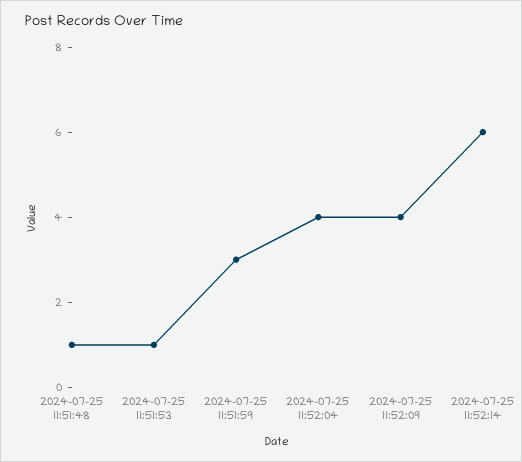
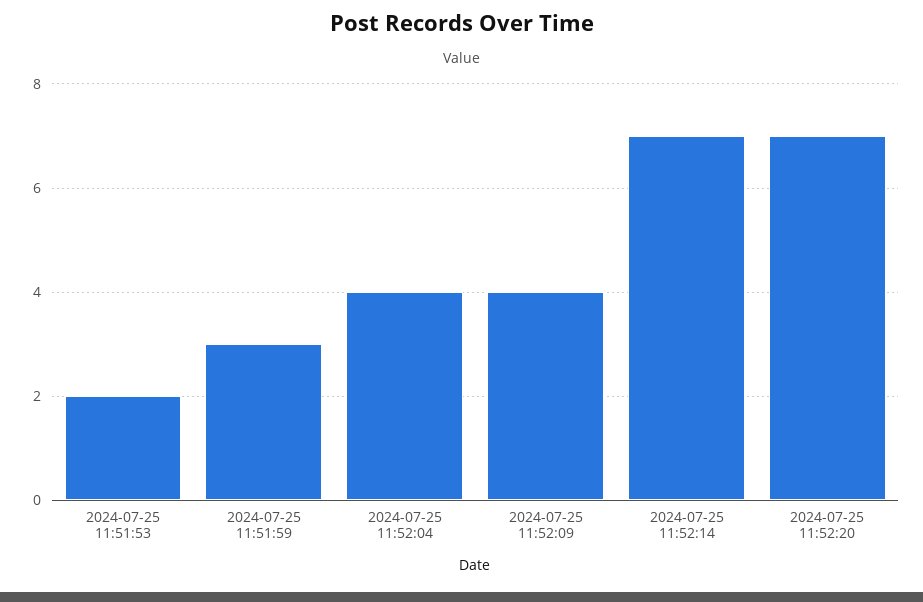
2024-07-25 11:51:48: 1 -> none
2024-07-25 11:51:53: 1 -> 2
2024-07-25 11:52:14: 6 -> 7
2024-07-25 11:52:20: none -> 7

